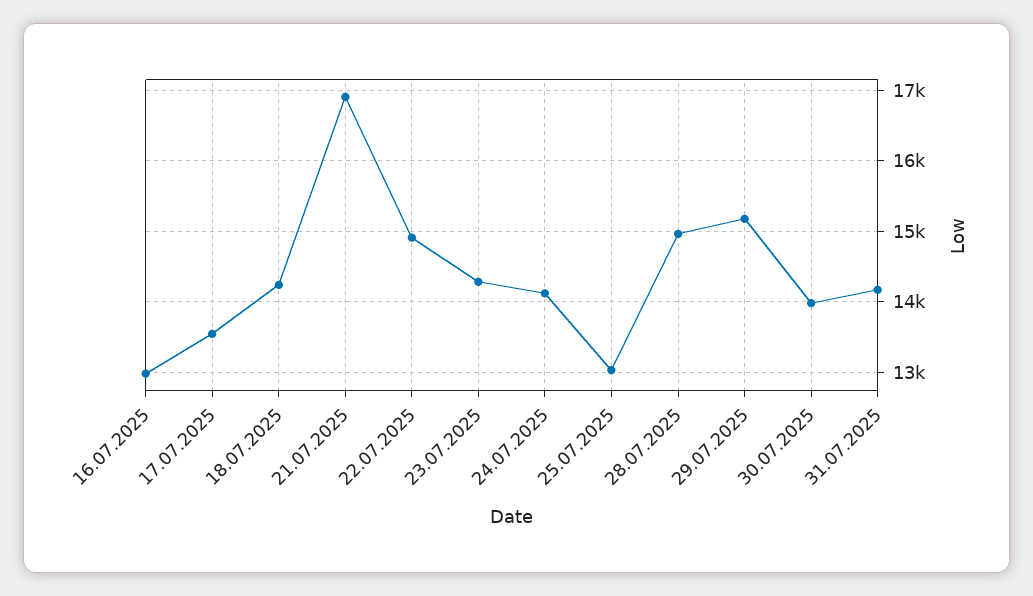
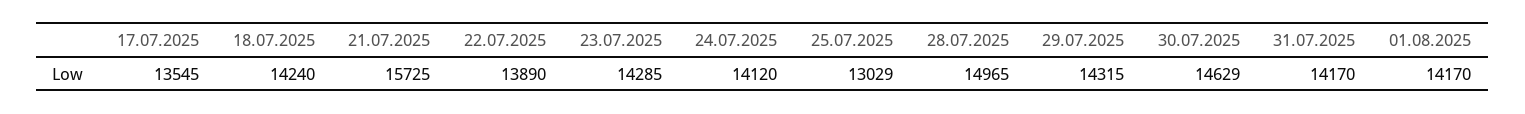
16.07.2025: 13000 -> none
21.07.2025: 16900 -> 15725
22.07.2025: 14900 -> 13890
29.07.2025: 15200 -> 14315
30.07.2025: 14000 -> 14629
01.08.2025: none -> 14170

